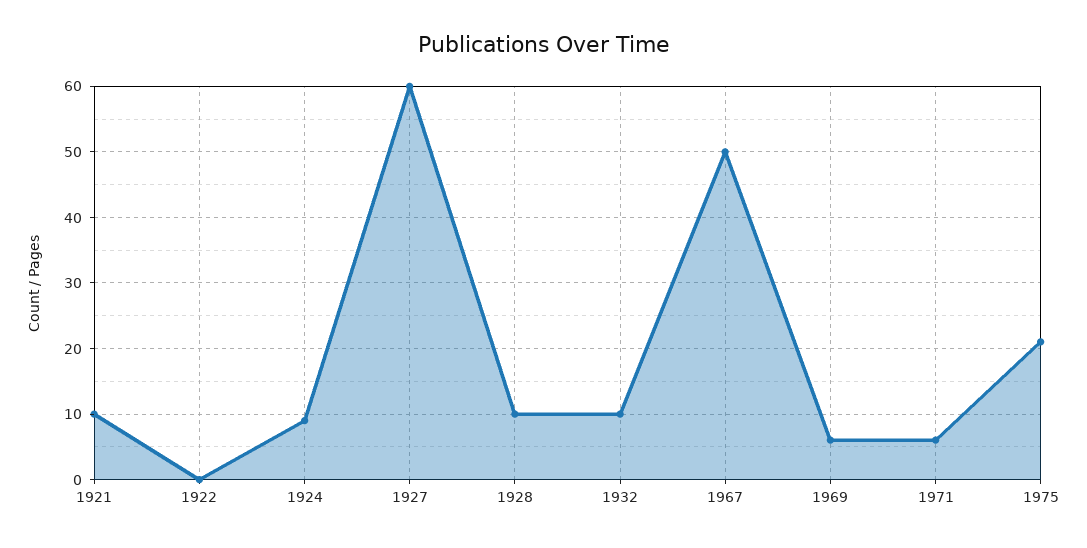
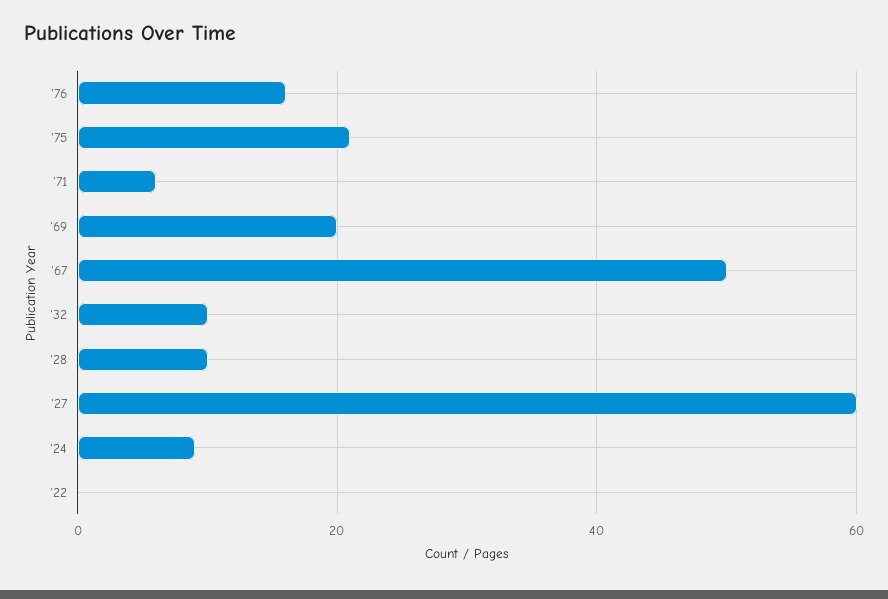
1921: 10 -> none
1969: 6 -> 20
'76: none -> 15

